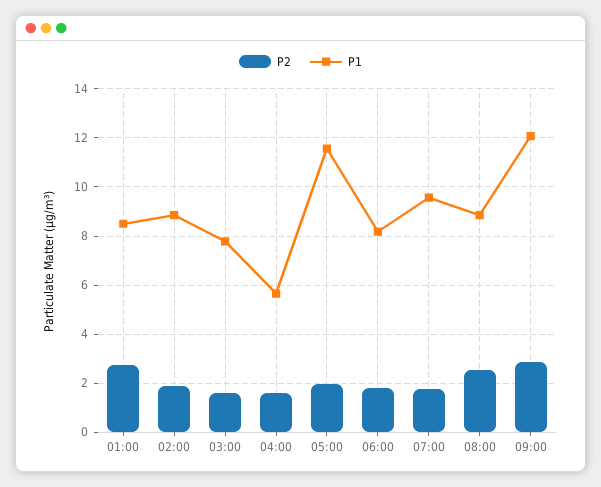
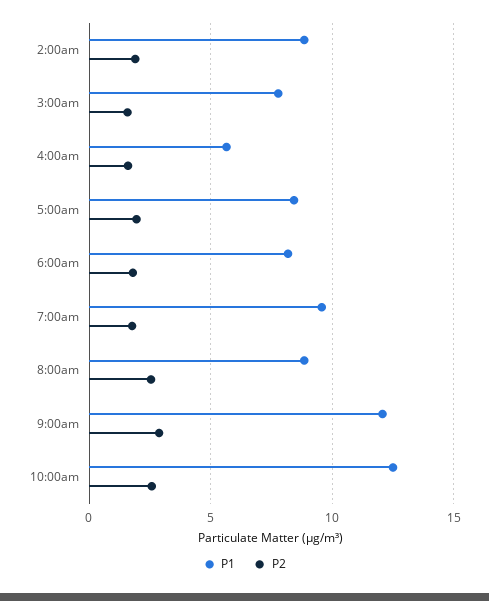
P2, 01:00: 2.75 -> none
P1, 01:00: 8.5 -> none
P1, 05:00: 11.5 -> 8.5
P1, 10:00am: none -> 12.5
P2, 10:00am: none -> 2.5

